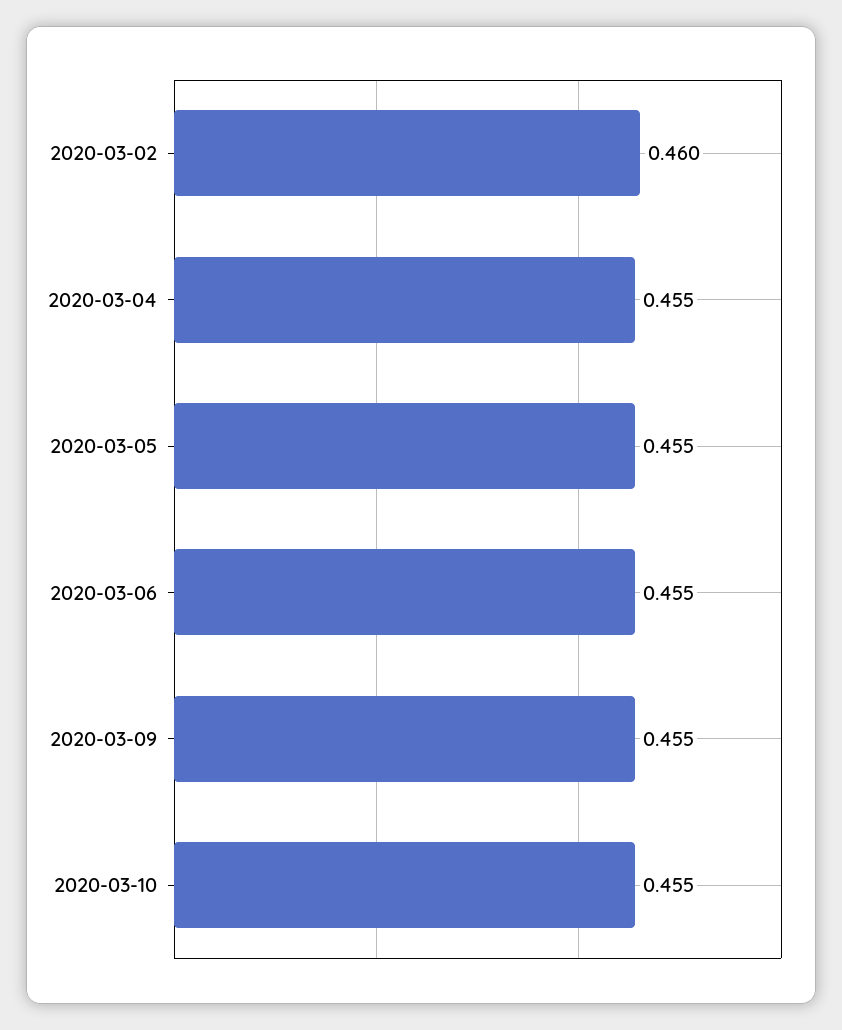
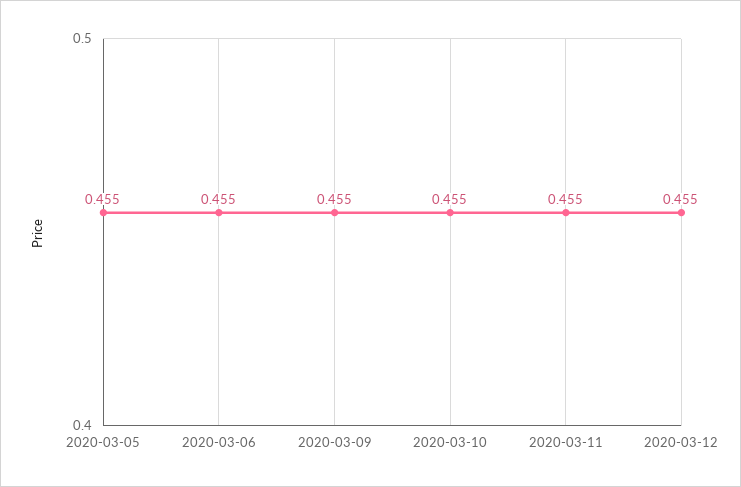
2020-03-02: 0.46 -> none
2020-03-04: 0.455 -> none
2020-03-11: none -> 0.455
2020-03-12: none -> 0.455

